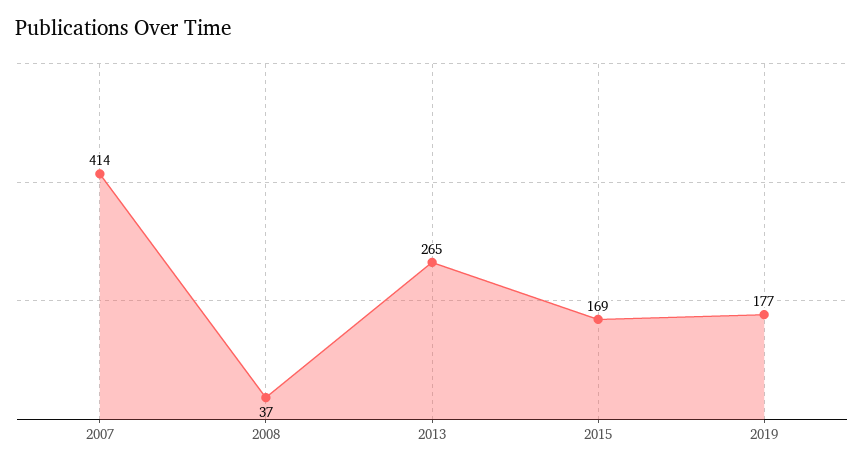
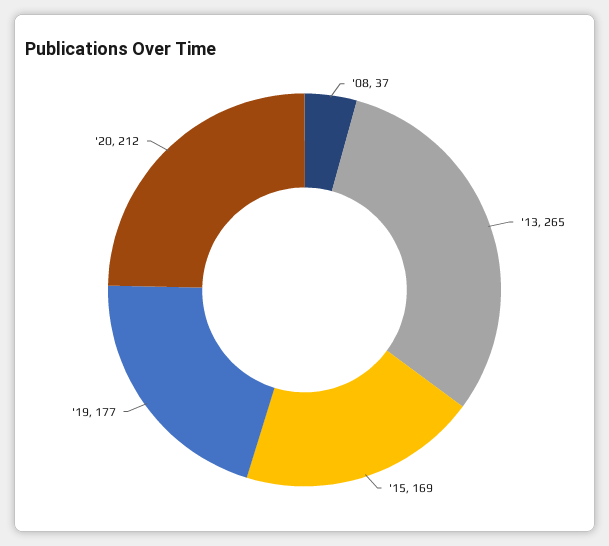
2007: 414 -> none
'20: none -> 212

